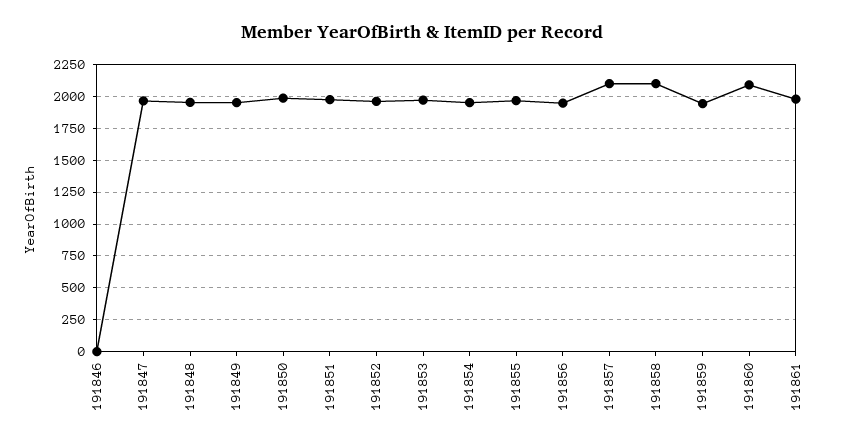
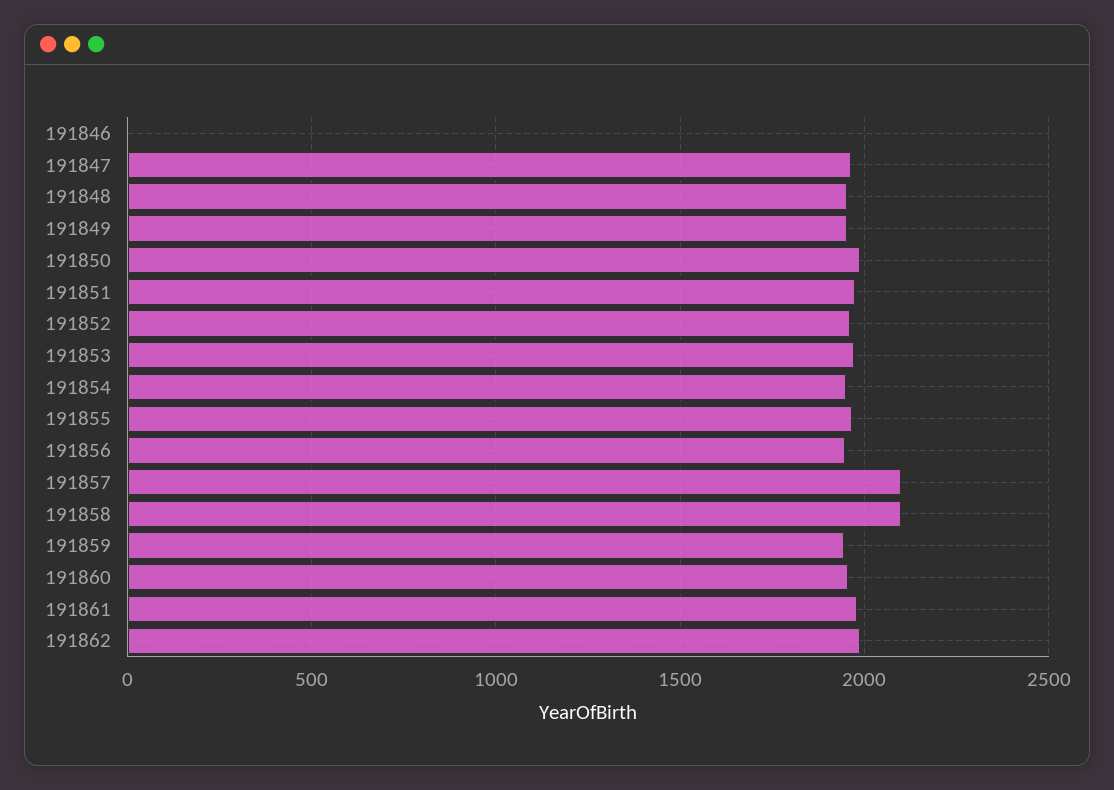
191860: 2100 -> 1950
191862: none -> 2000

